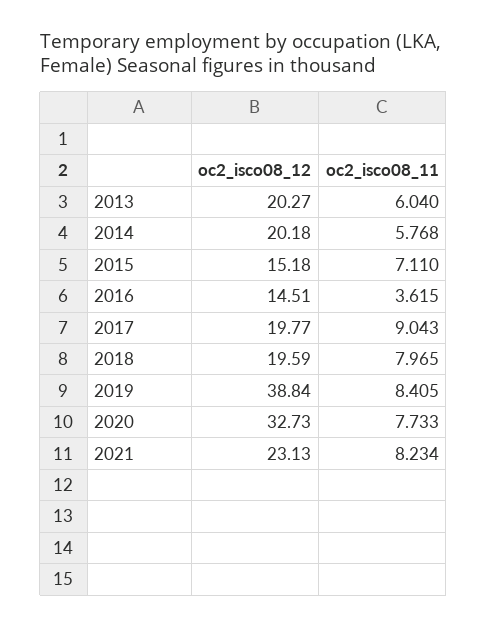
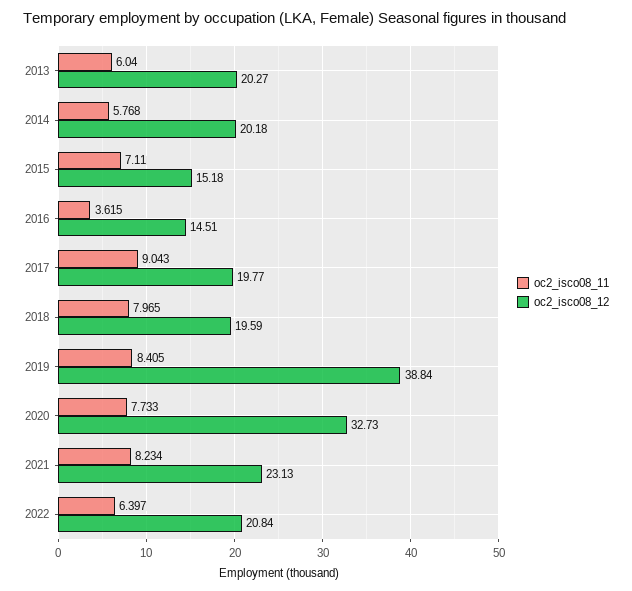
oc2_isco08_11, 2022: none -> 6.397
oc2_isco08_12, 2022: none -> 20.84

